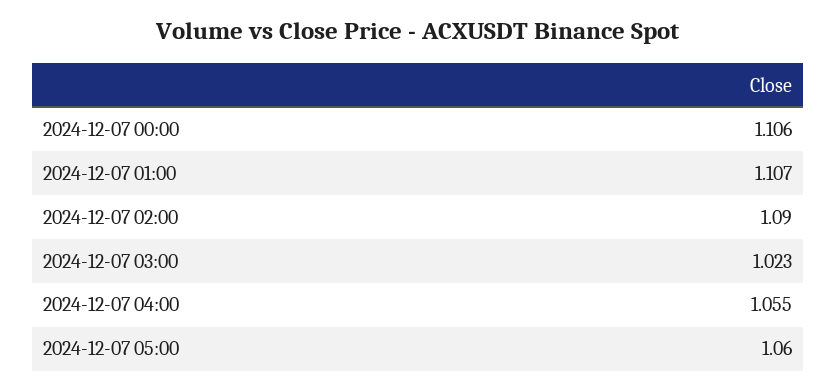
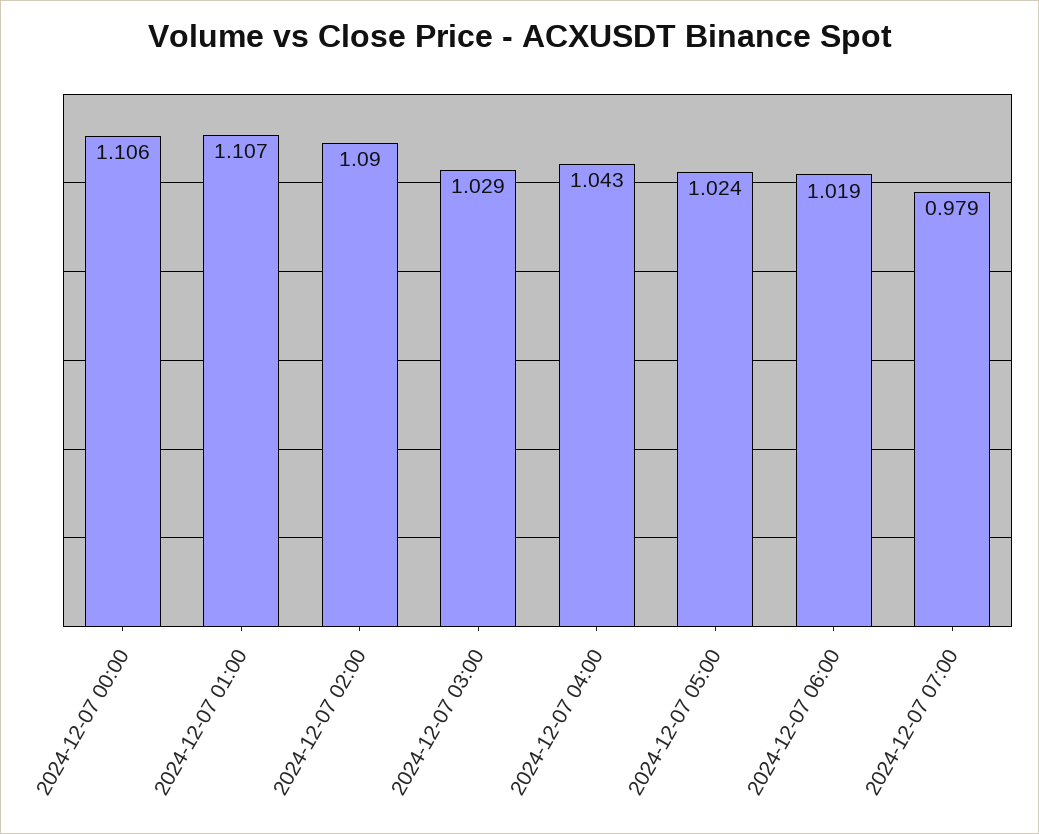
2024-12-07 03:00: 1.023 -> 1.029
2024-12-07 04:00: 1.055 -> 1.043
2024-12-07 05:00: 1.06 -> 1.024
2024-12-07 06:00: none -> 1.019
2024-12-07 07:00: none -> 0.979

